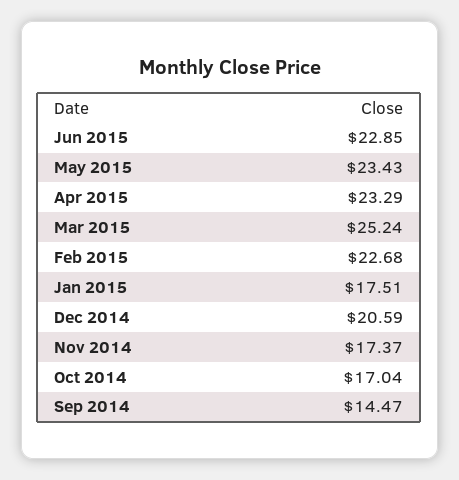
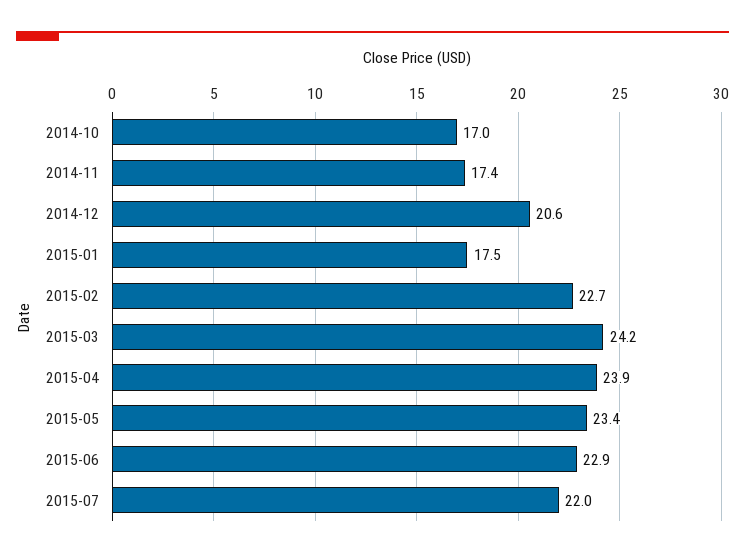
Apr 2015: 23.29 -> 23.9
Mar 2015: 25.24 -> 24.2
Sep 2014: 14.47 -> none
2015-07: none -> 22

